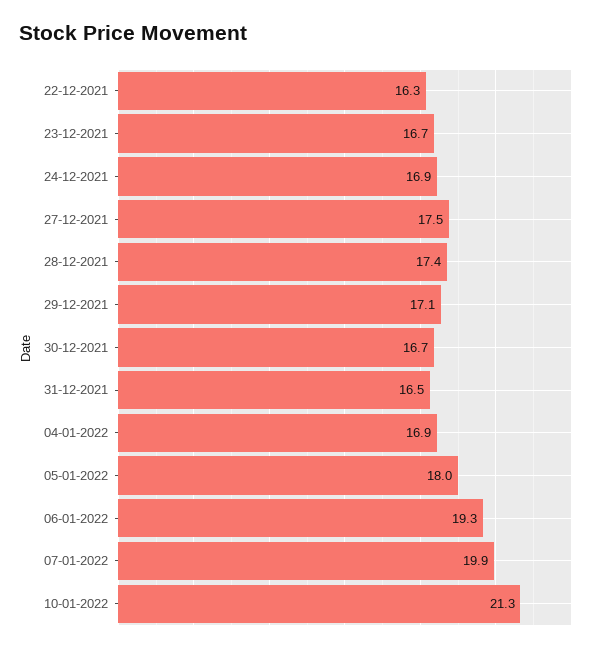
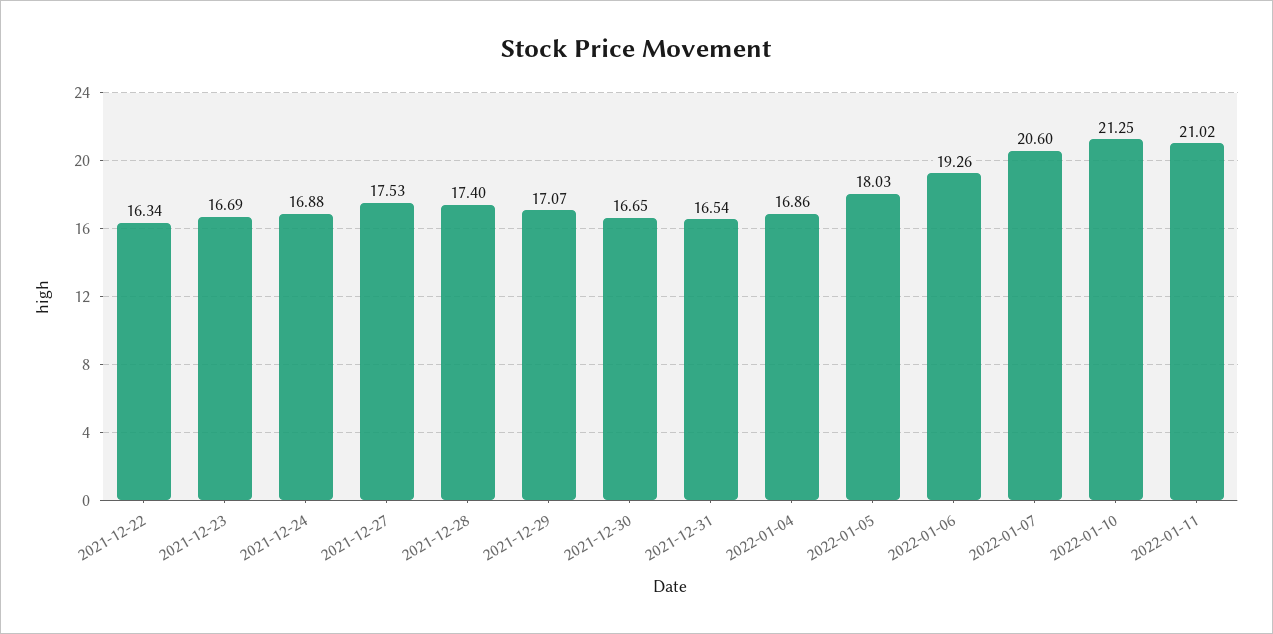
07-01-2022: 19.9 -> 20.6
2022-01-11: none -> 21.02

